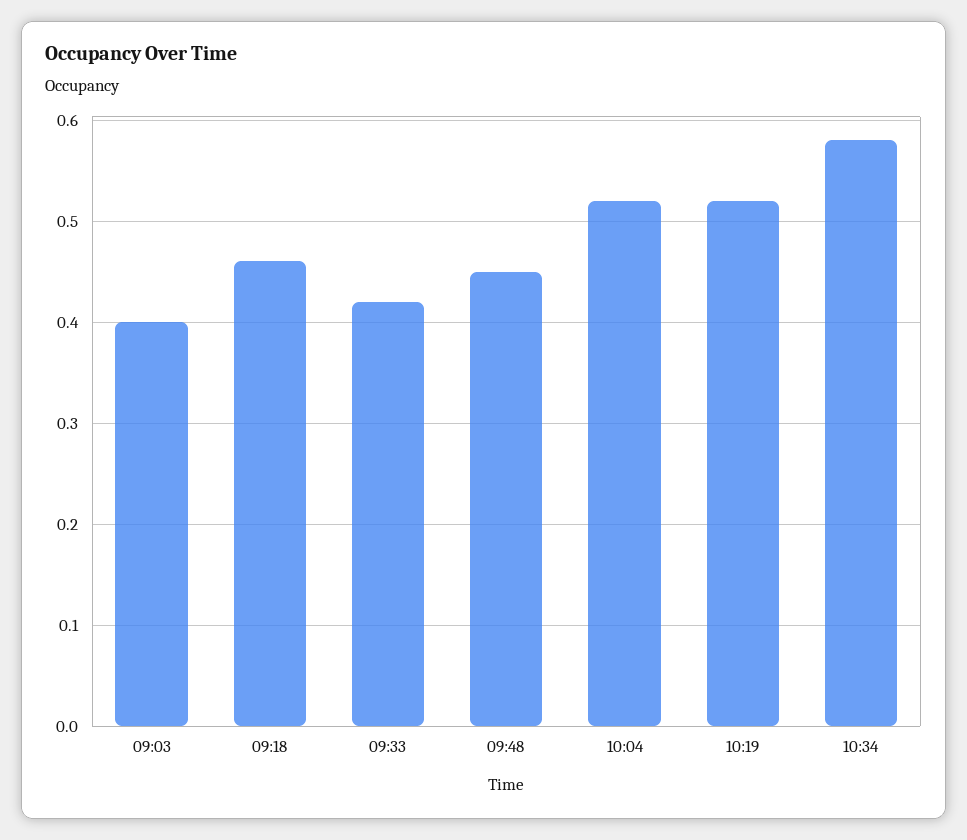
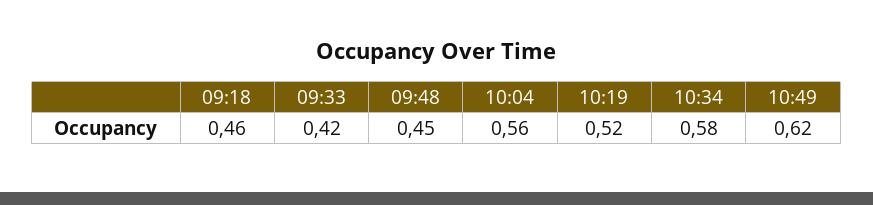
09:03: 0.4 -> none
10:04: 0.52 -> 0.56
10:49: none -> 0.62

